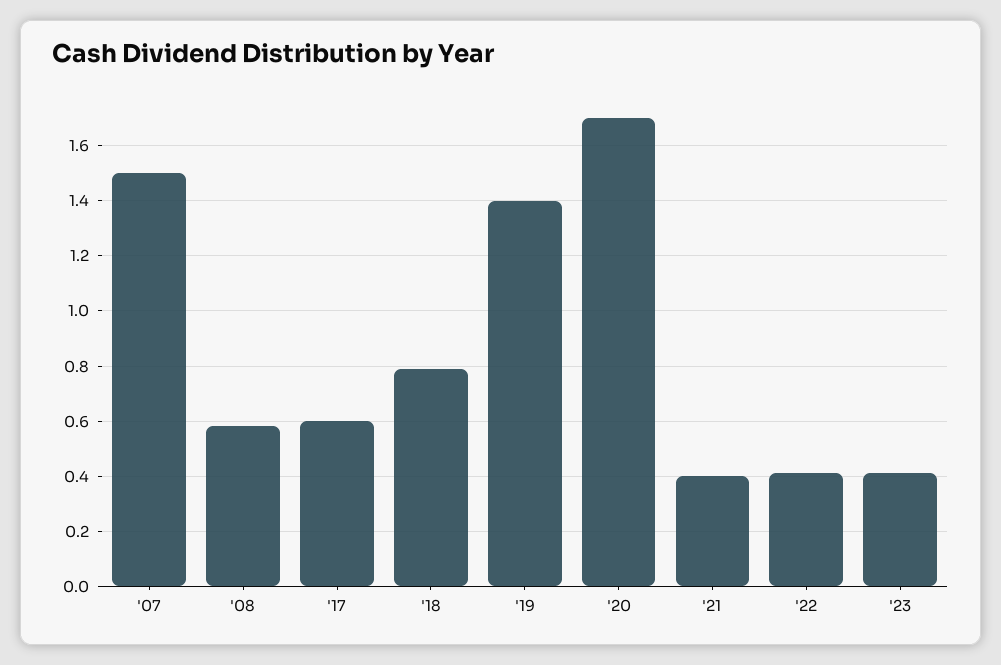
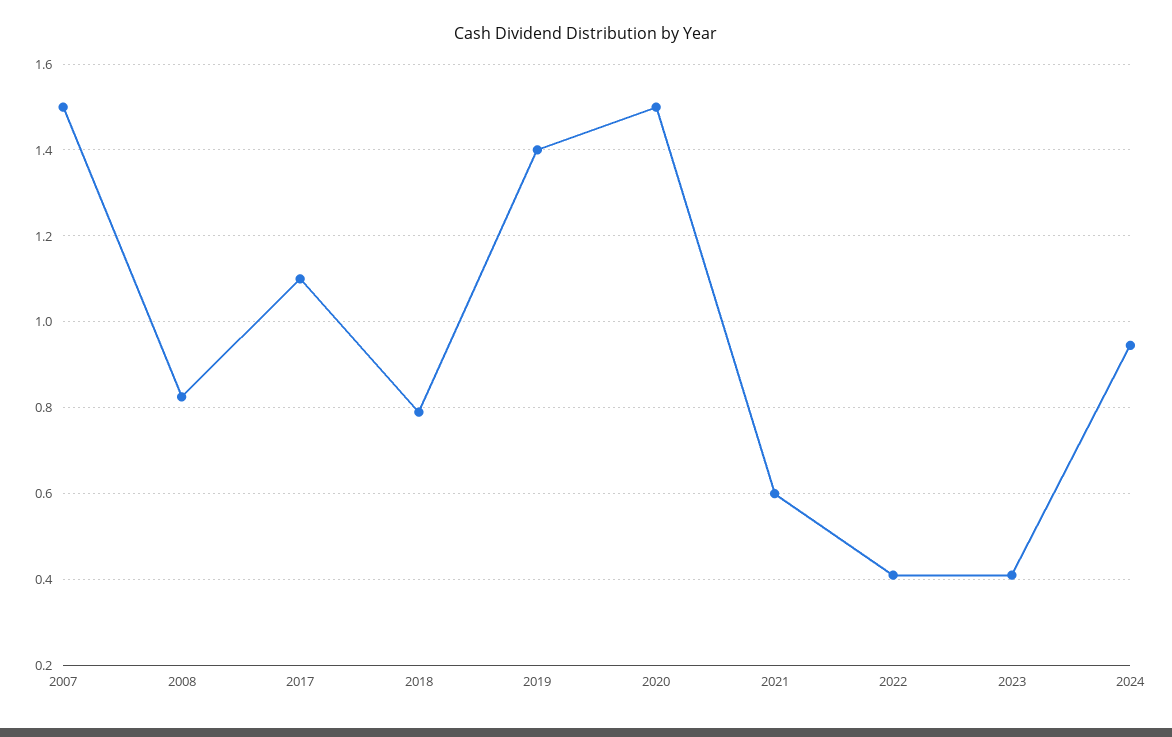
'08: 0.575 -> 0.82
'17: 0.6 -> 1.1
'20: 1.7 -> 1.5
'21: 0.4 -> 0.6
2024: none -> 0.94

